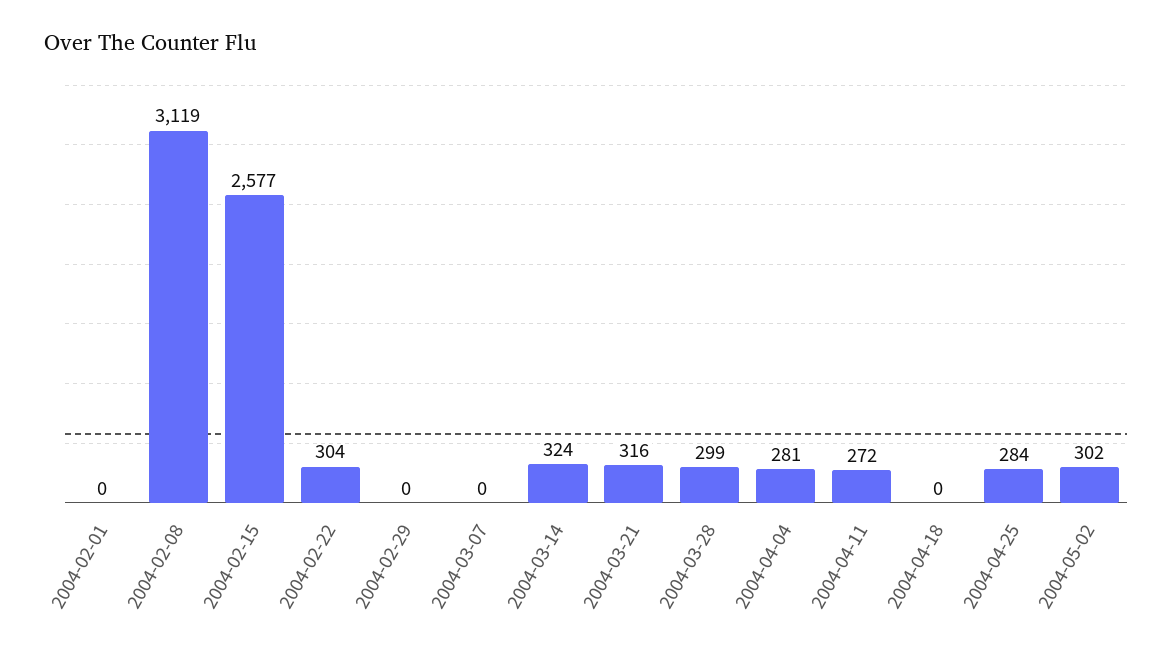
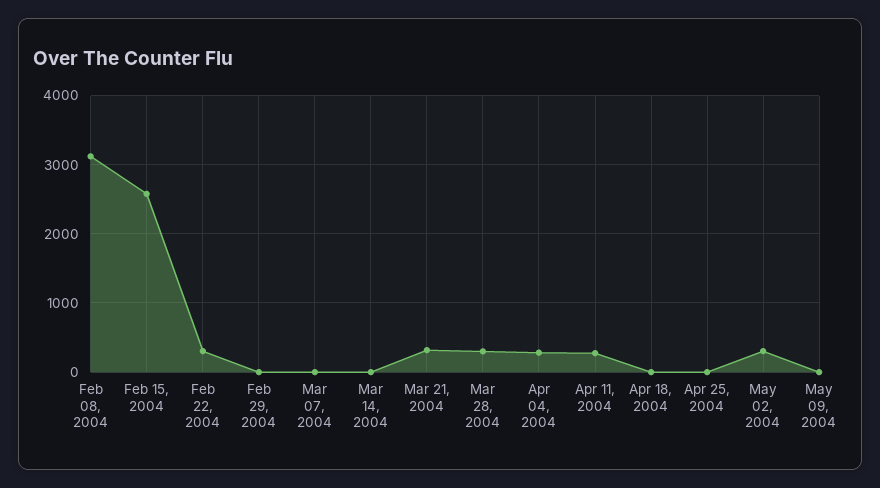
2004-02-01: 0 -> none
2004-03-14: 324 -> 0
2004-04-25: 284 -> 0
May 09, 2004: none -> 0

